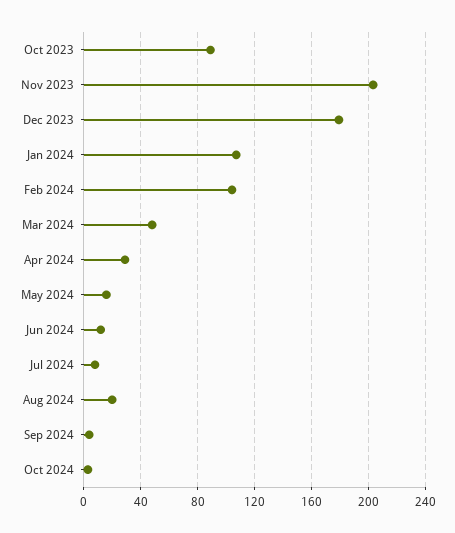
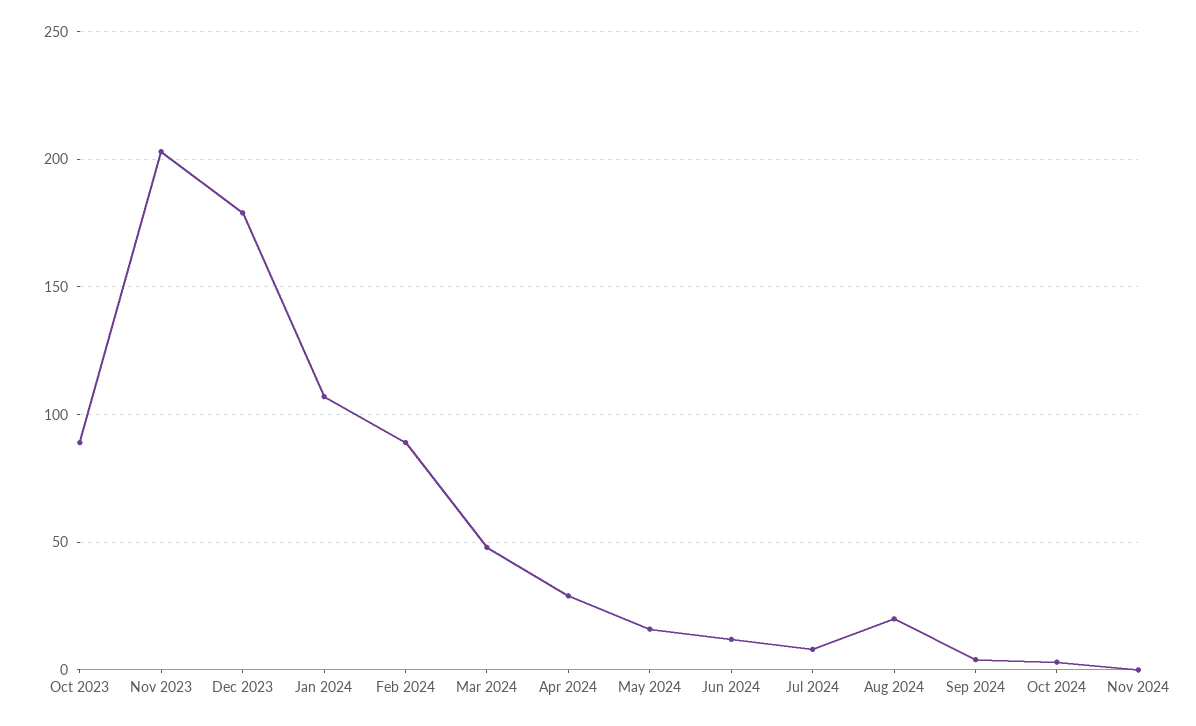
Feb 2024: 105 -> 90
Nov 2024: none -> 0

